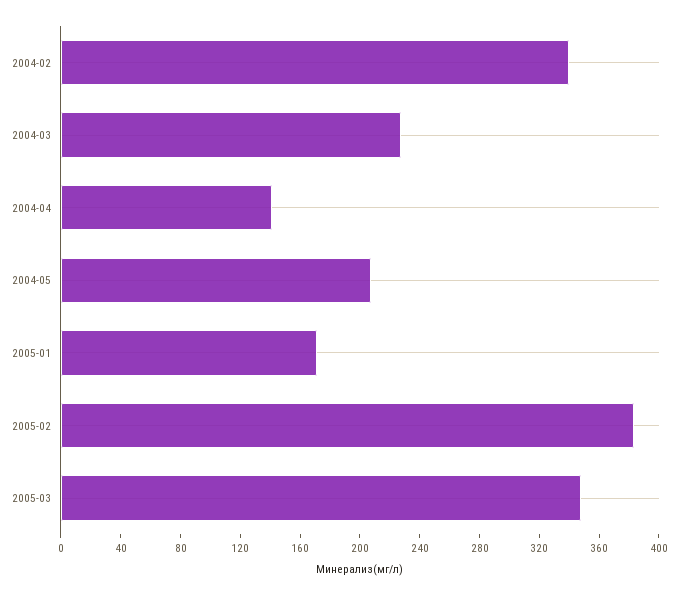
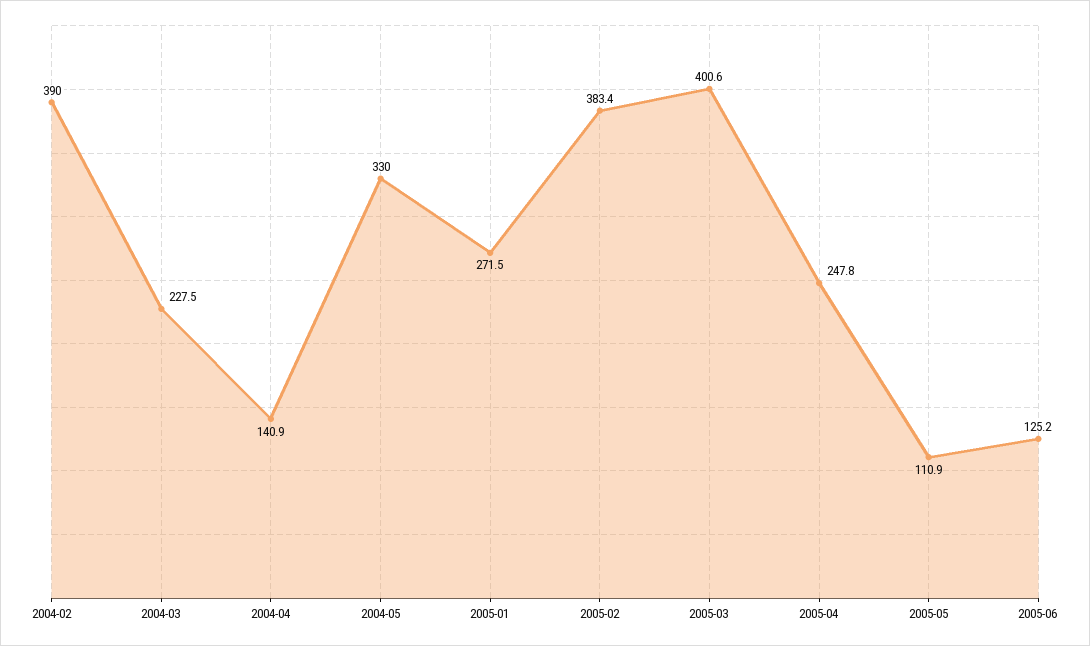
2004-02: 340 -> 390
2004-05: 210 -> 330
2005-01: 170 -> 271.5
2005-03: 350 -> 400.6
2005-04: none -> 247.8
2005-05: none -> 110.9
2005-06: none -> 125.2

